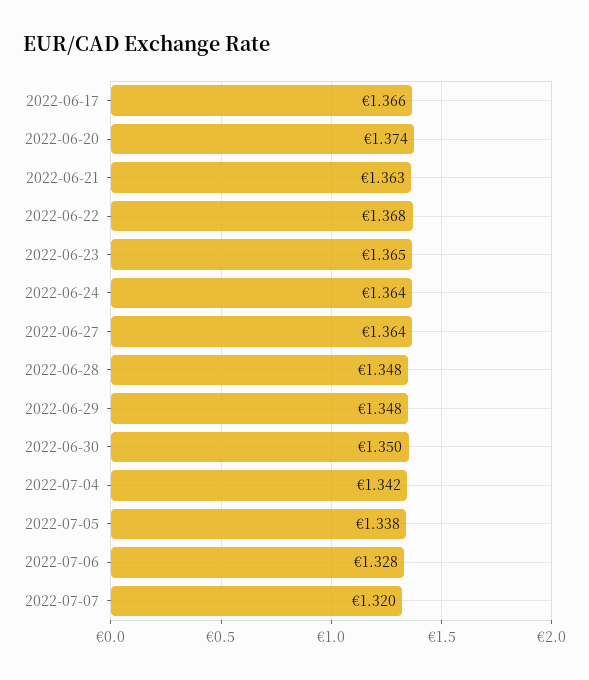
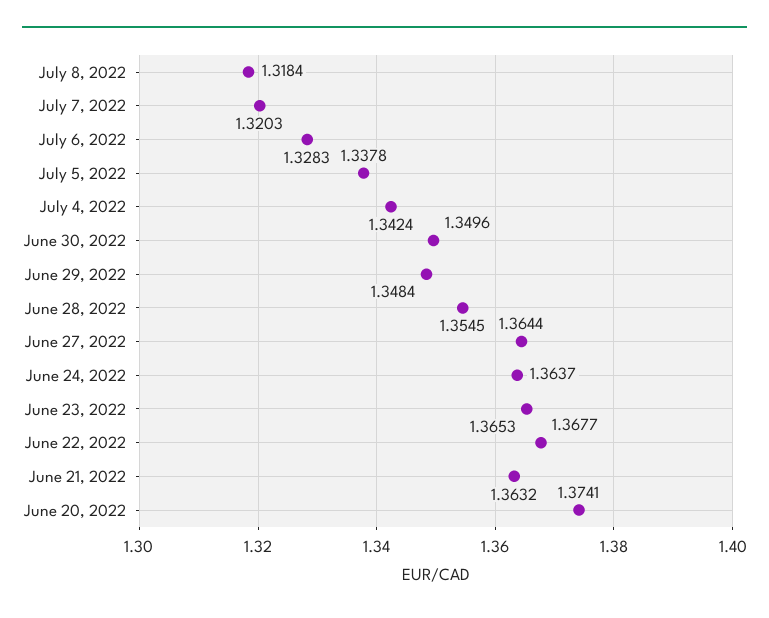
2022-06-17: 1.366 -> none
2022-06-28: 1.348 -> 1.3545
July 8, 2022: none -> 1.3184

